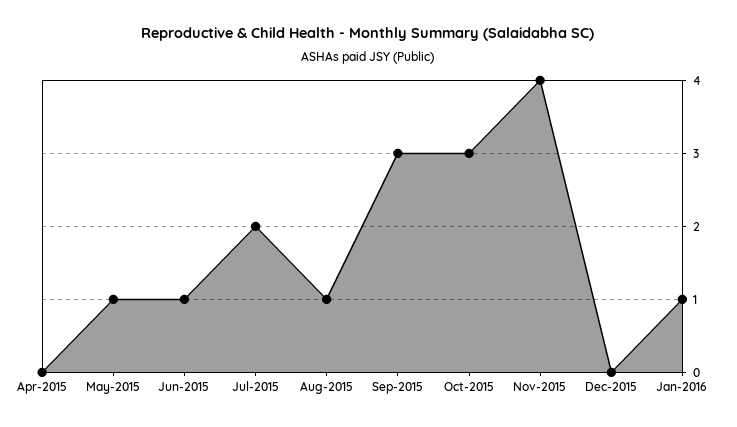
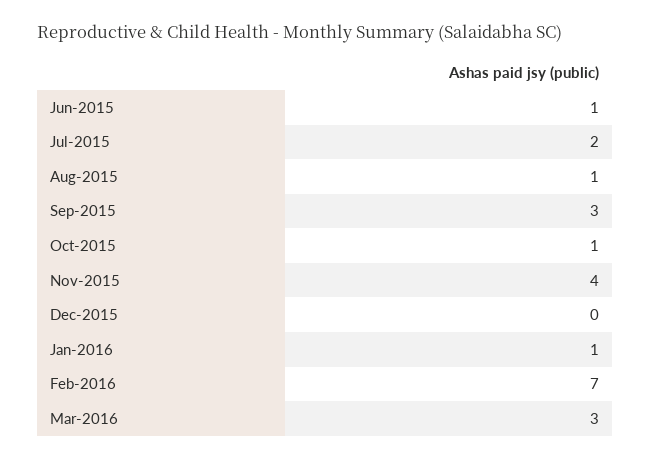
Apr-2015: 0 -> none
May-2015: 1 -> none
Oct-2015: 3 -> 1
Feb-2016: none -> 7
Mar-2016: none -> 3

